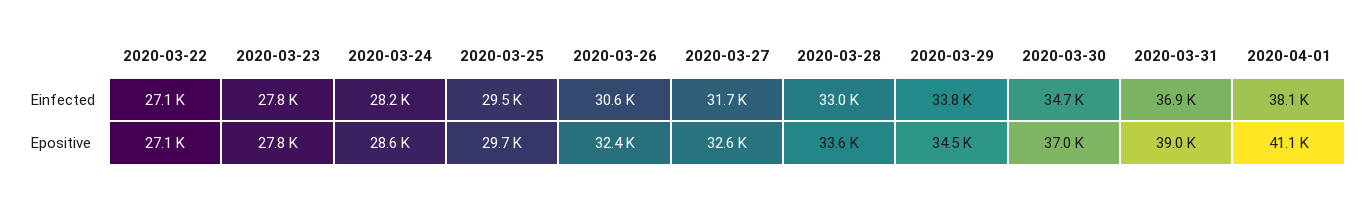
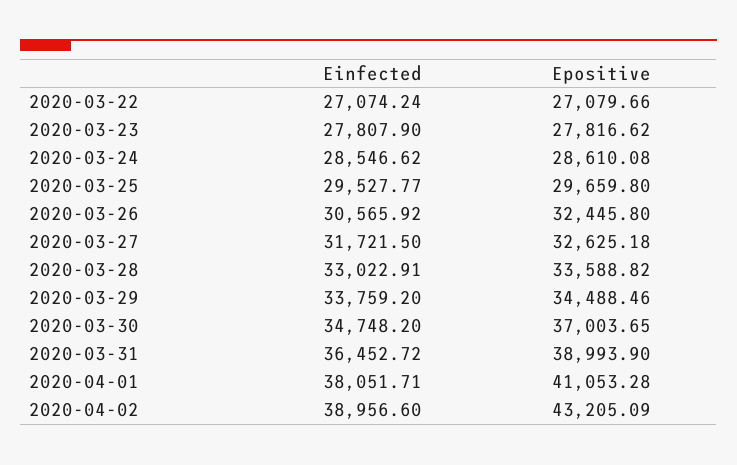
2020-03-24, Einfected: 28200 -> 28546.62
2020-03-31, Einfected: 36900 -> 36452.72
2020-04-02, Einfected: none -> 38956.6
2020-04-02, Epositive: none -> 43205.09

